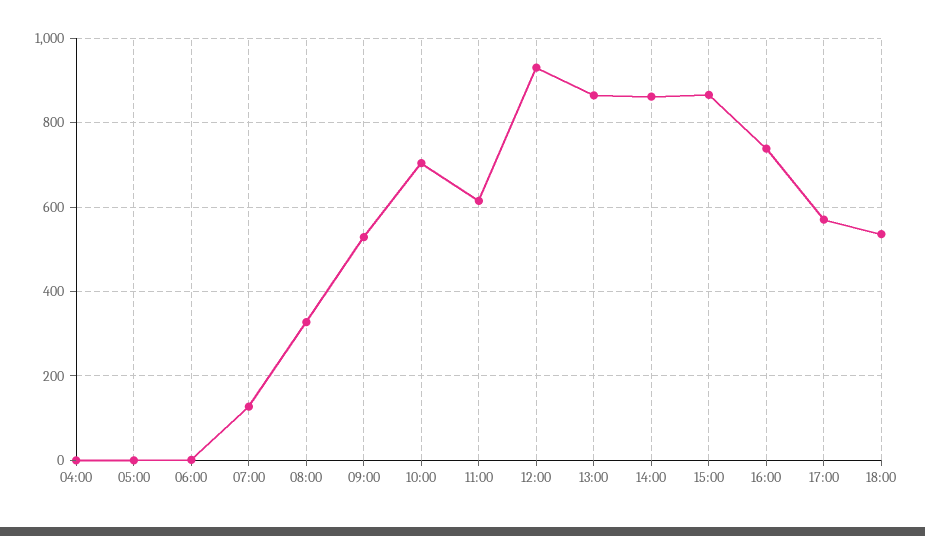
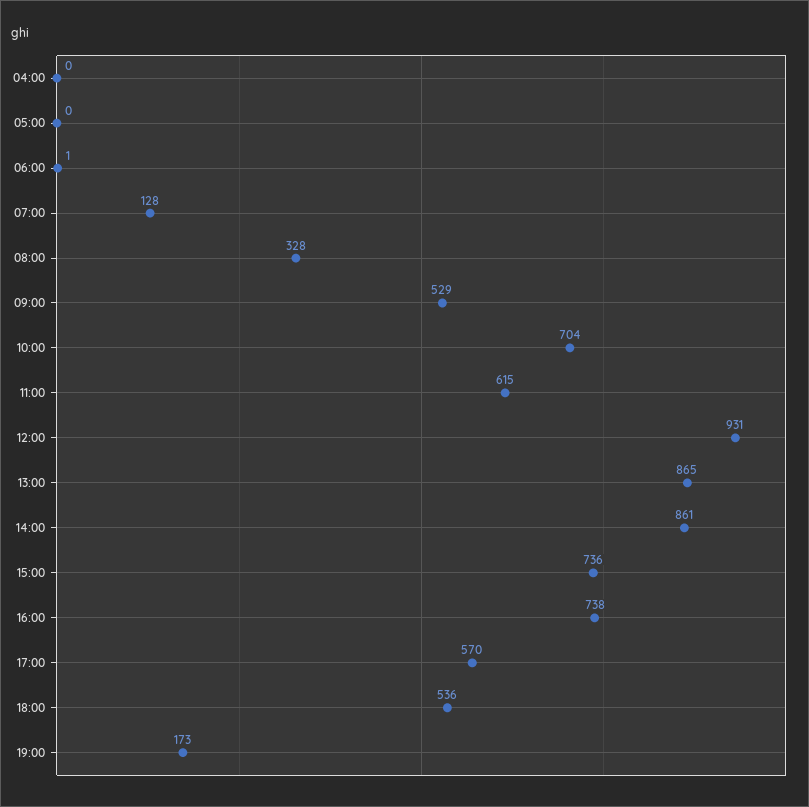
15:00: 860 -> 736
19:00: none -> 173

